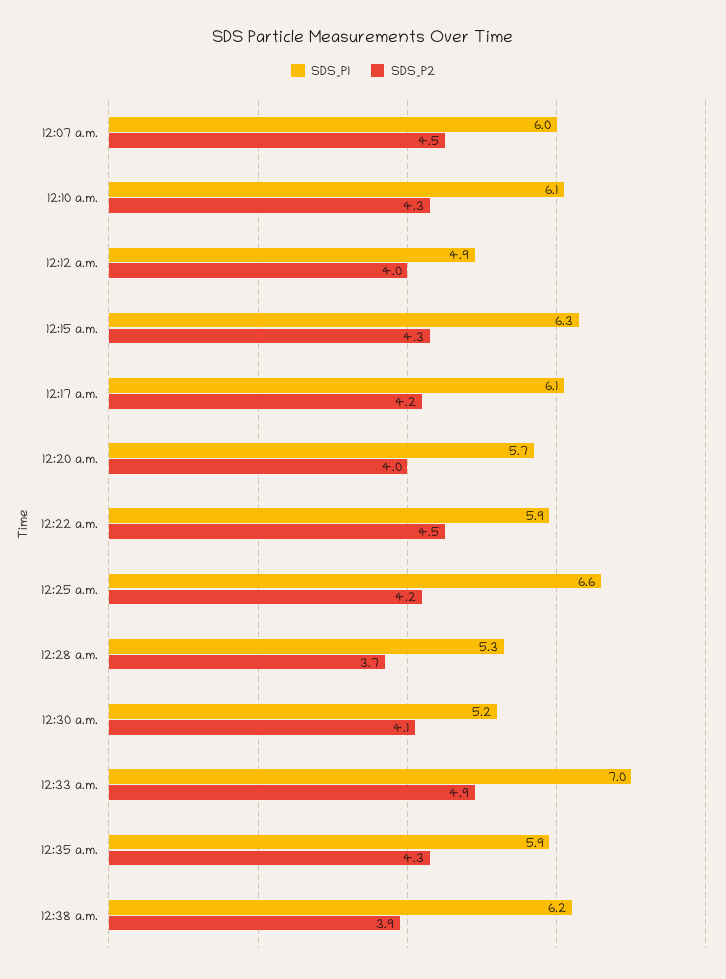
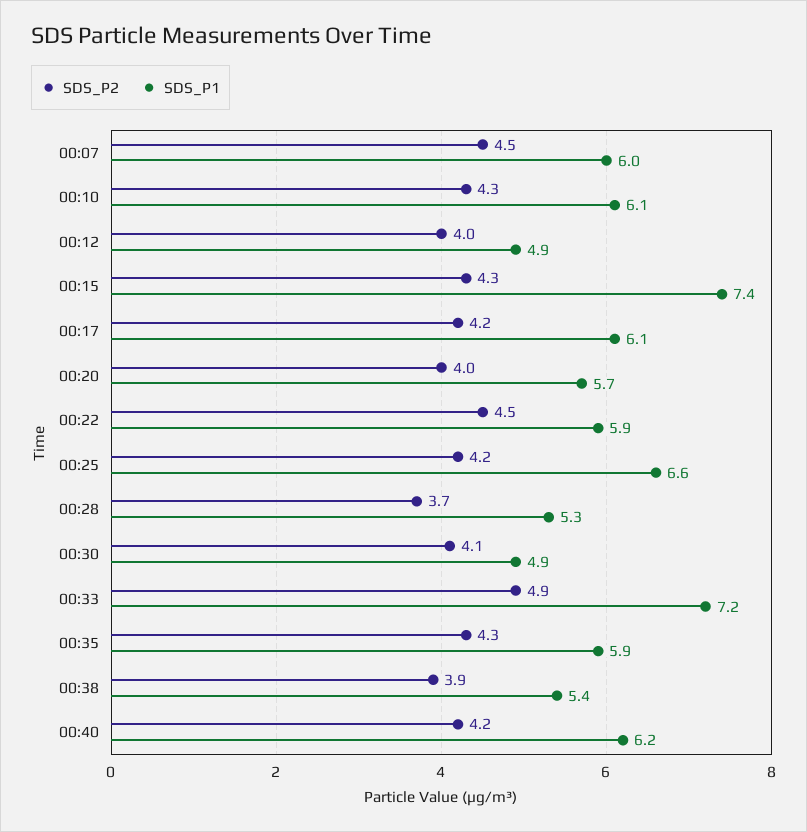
SDS_P1, 12:15 a.m.: 6.3 -> 7.4
SDS_P1, 12:30 a.m.: 5.2 -> 4.9
SDS_P1, 12:33 a.m.: 7 -> 7.2
SDS_P1, 12:38 a.m.: 6.2 -> 5.4
SDS_P2, 00:40: none -> 4.2
SDS_P1, 00:40: none -> 6.2

